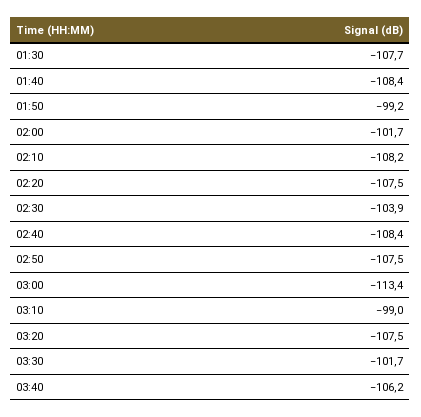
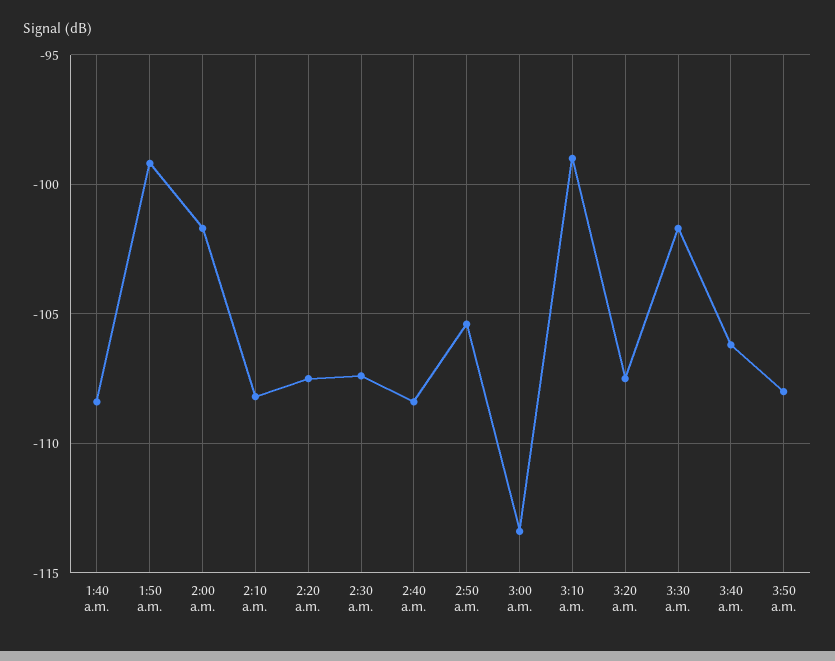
01:30: -107.7 -> none
02:30: -103.9 -> -107.5
02:50: -107.5 -> -105.5
3:50 a.m.: none -> -108

